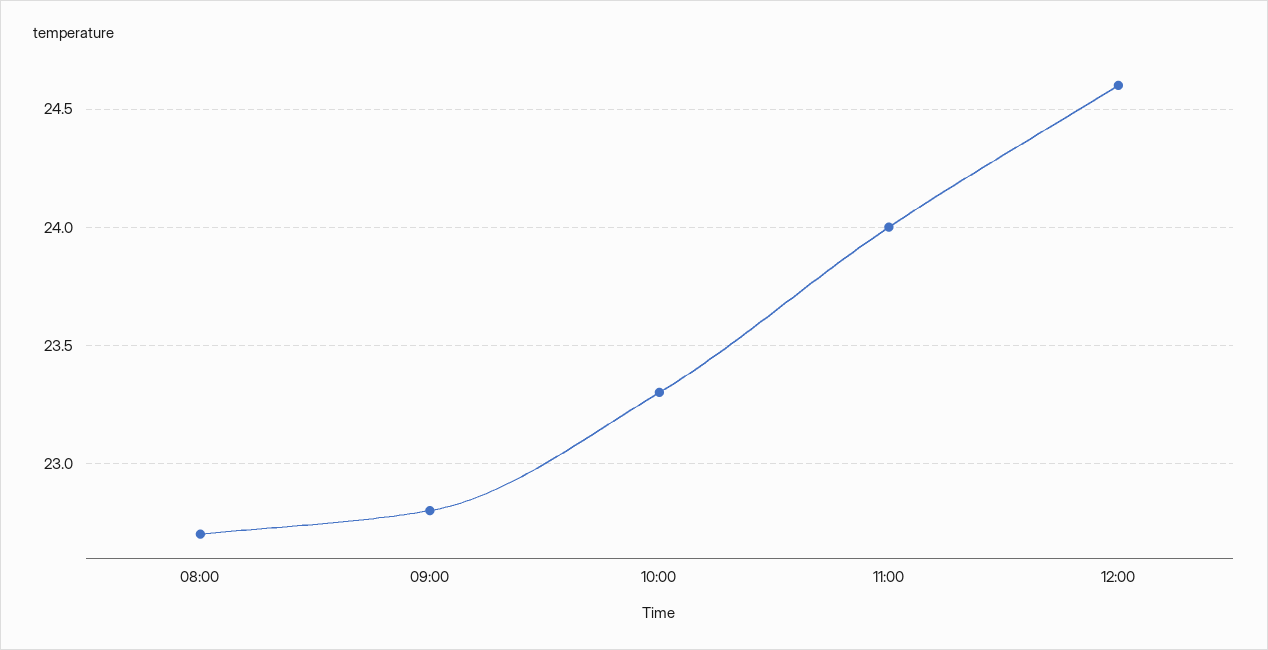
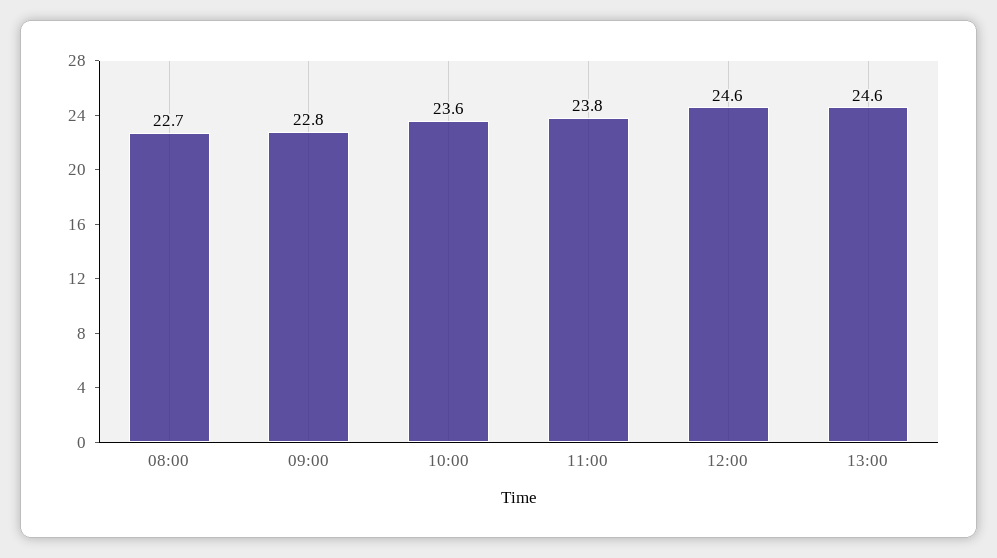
10:00: 23.3 -> 23.6
11:00: 24 -> 23.8
13:00: none -> 24.6

